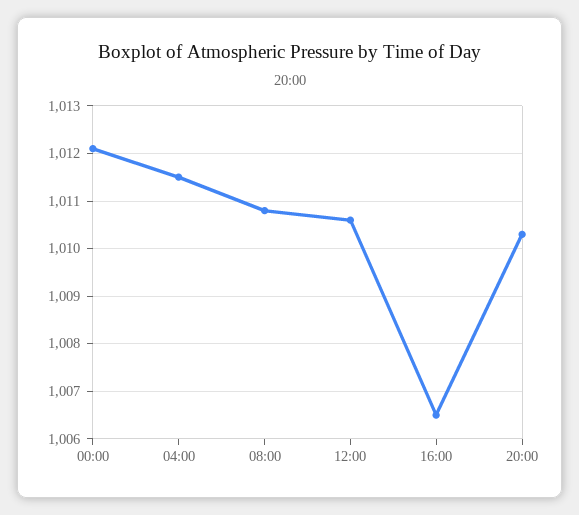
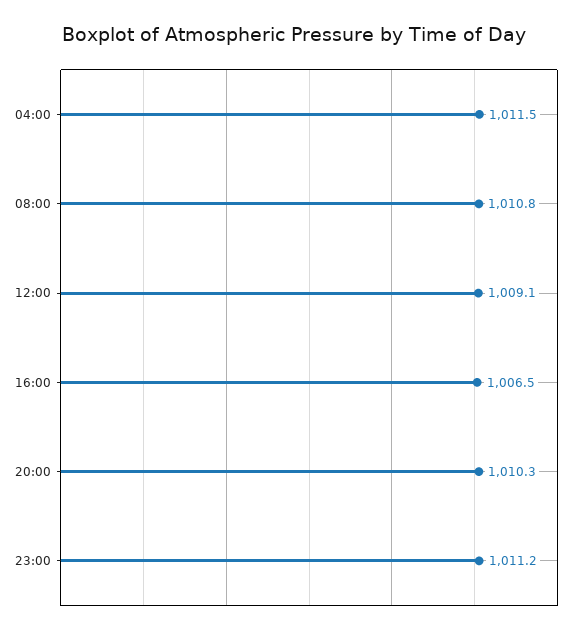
00:00: 1012 -> none
12:00: 1010.5 -> 1009.1
23:00: none -> 1011.2

